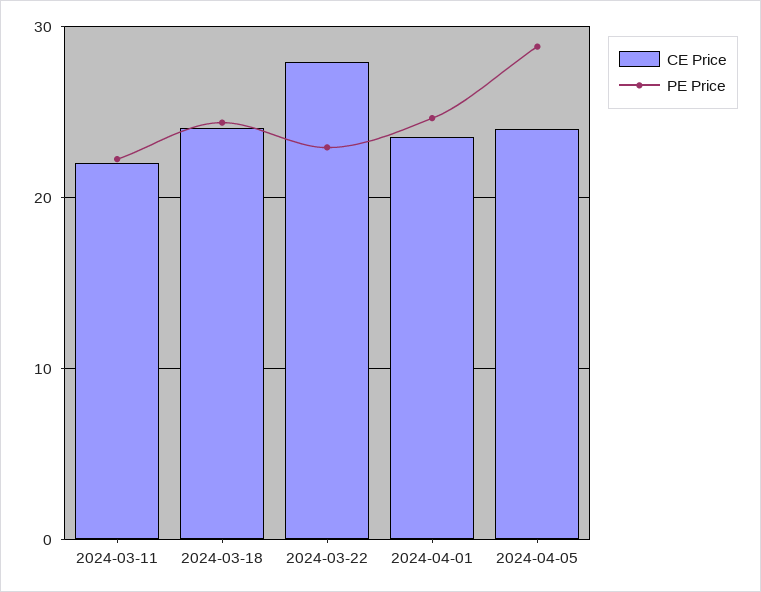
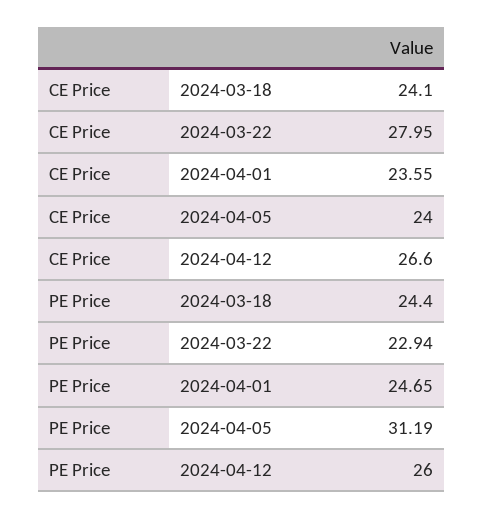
CE Price, 2024-03-11: 22 -> none
PE Price, 2024-03-11: 22 -> none
PE Price, 2024-04-05: 29 -> 31.19
CE Price, 2024-04-12: none -> 26.6
PE Price, 2024-04-12: none -> 26

